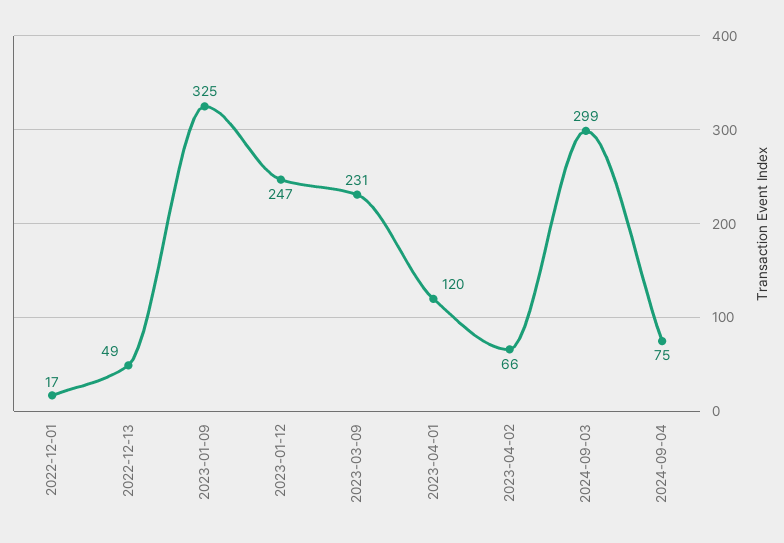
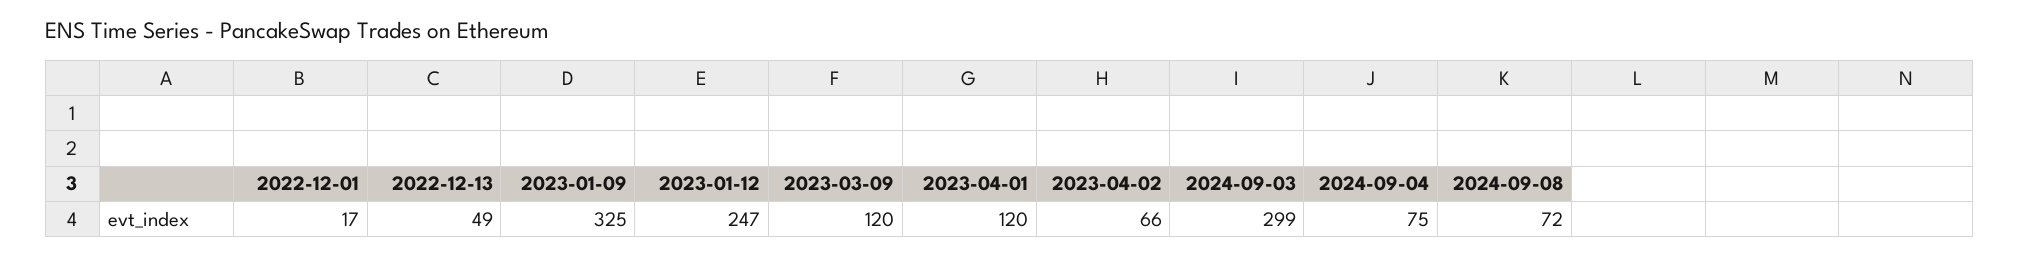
2023-03-09: 231 -> 120
2024-09-08: none -> 72

